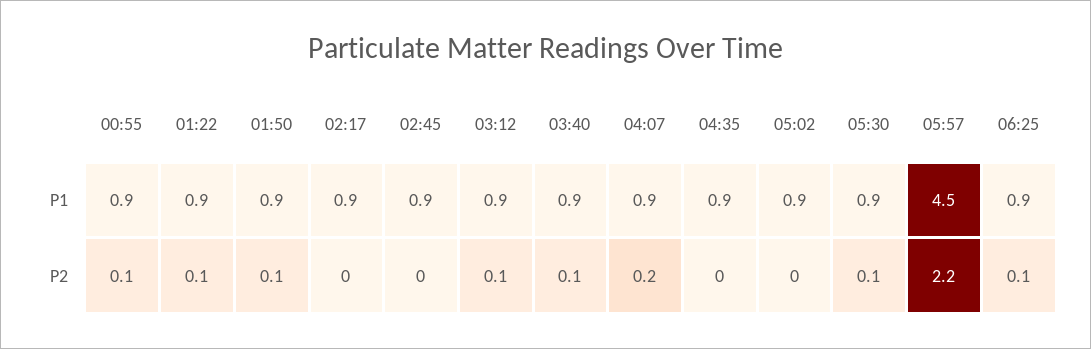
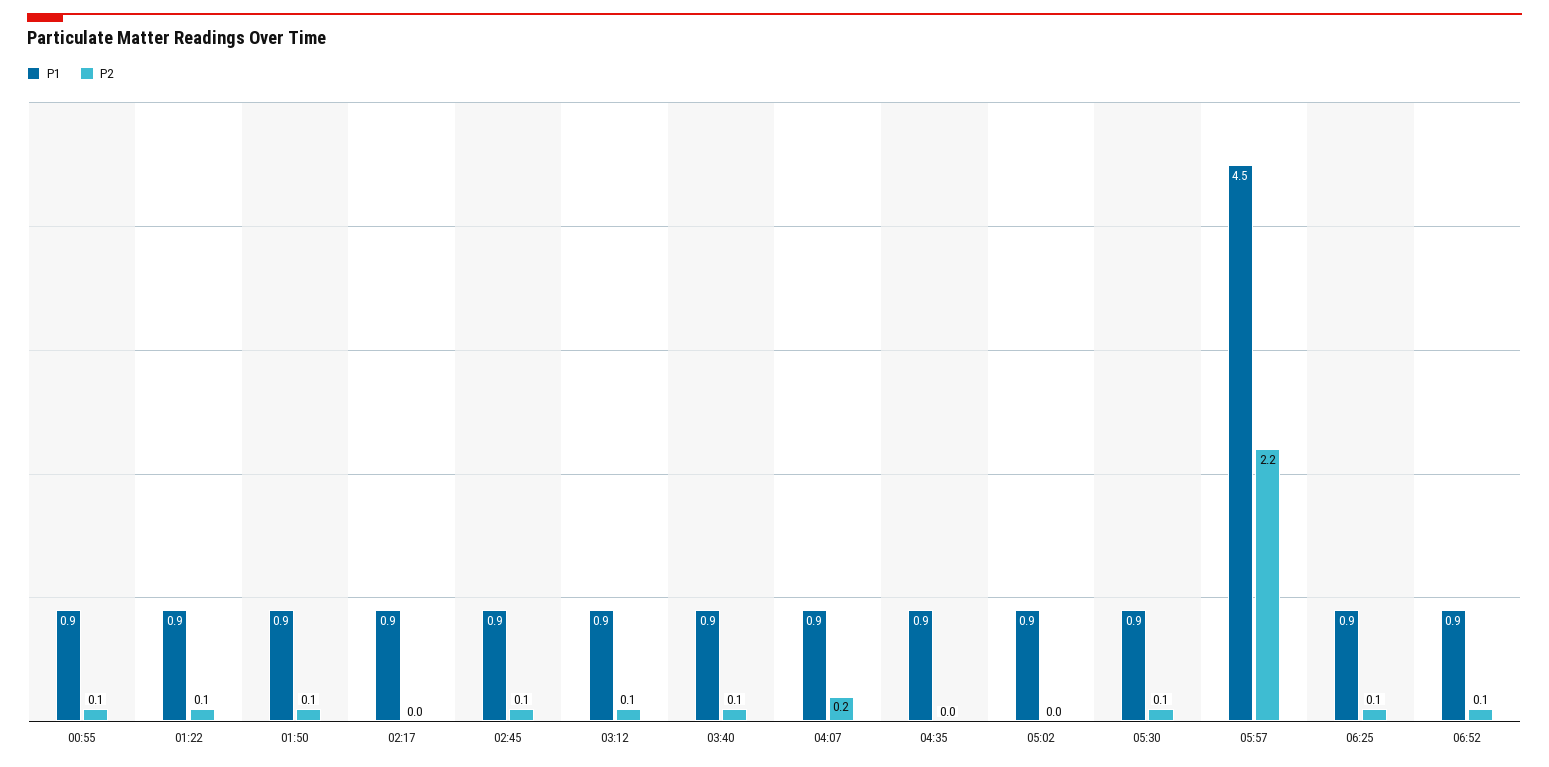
P2, 02:45: 0 -> 0.1
P1, 06:52: none -> 0.9
P2, 06:52: none -> 0.1

